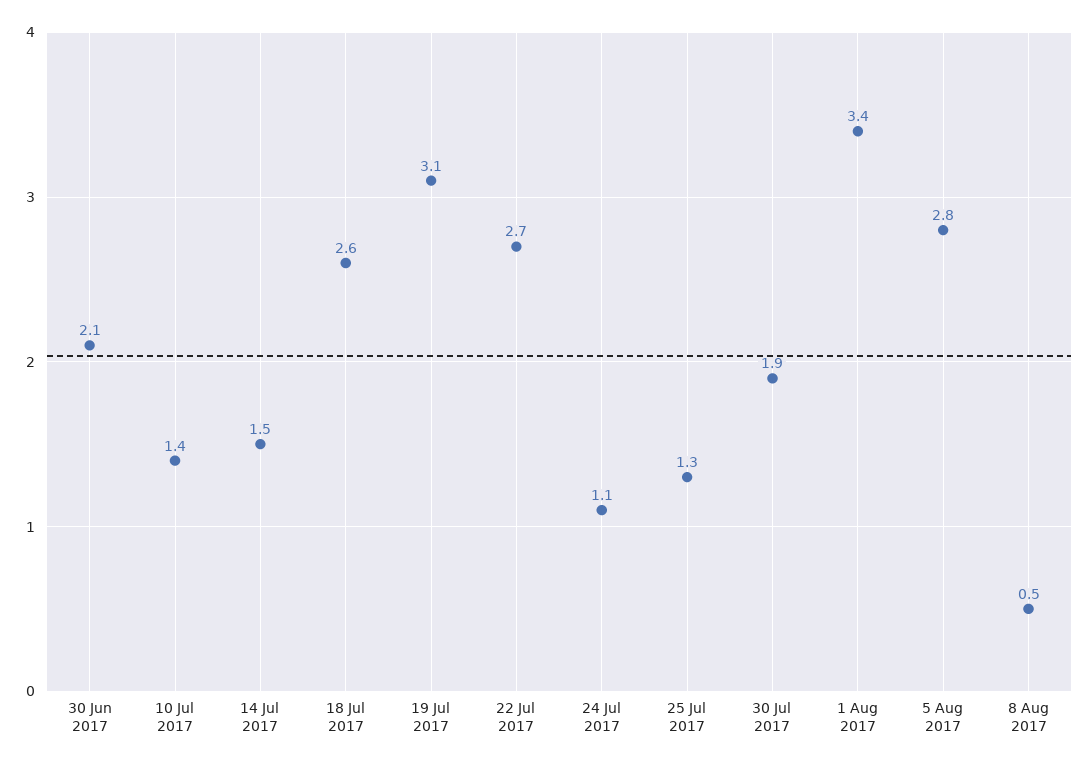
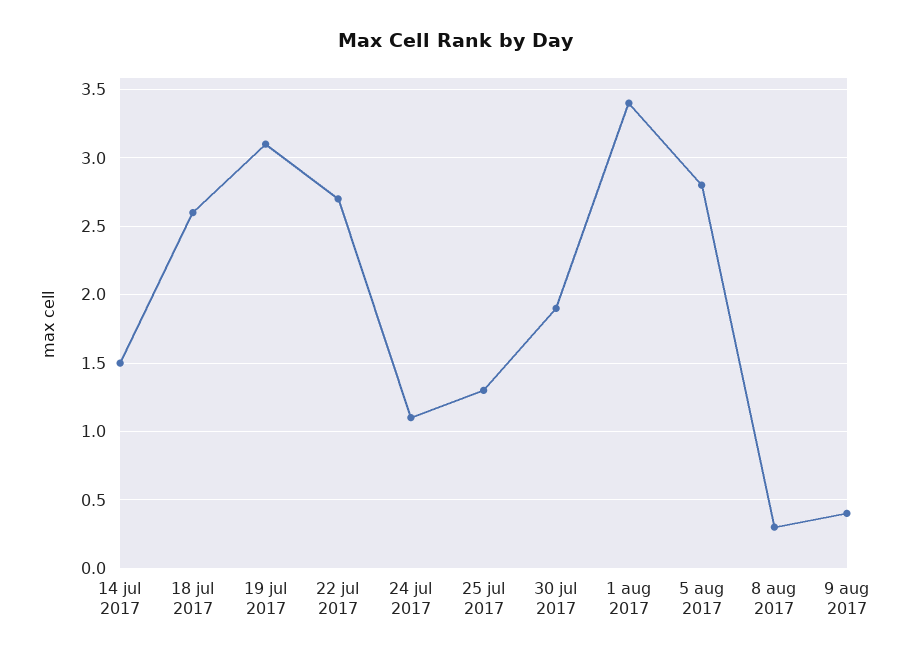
30 Jun 2017: 2.1 -> none
10 Jul 2017: 1.4 -> none
8 Aug 2017: 0.5 -> 0.3
9 aug 2017: none -> 0.4

